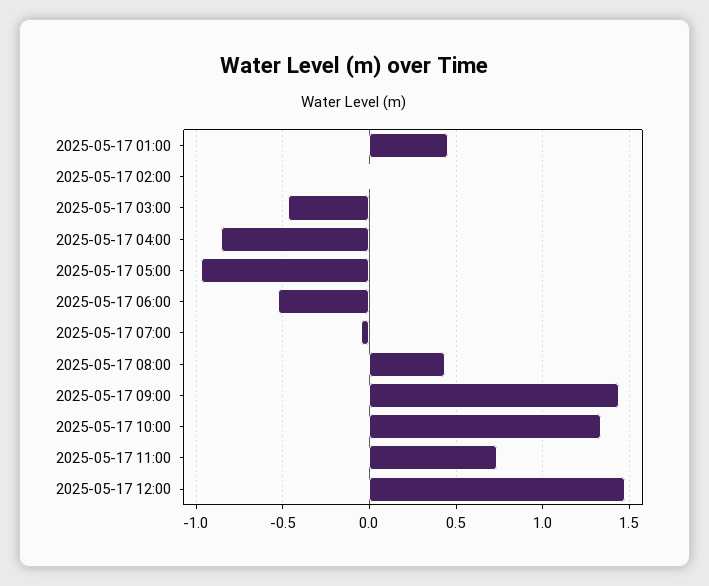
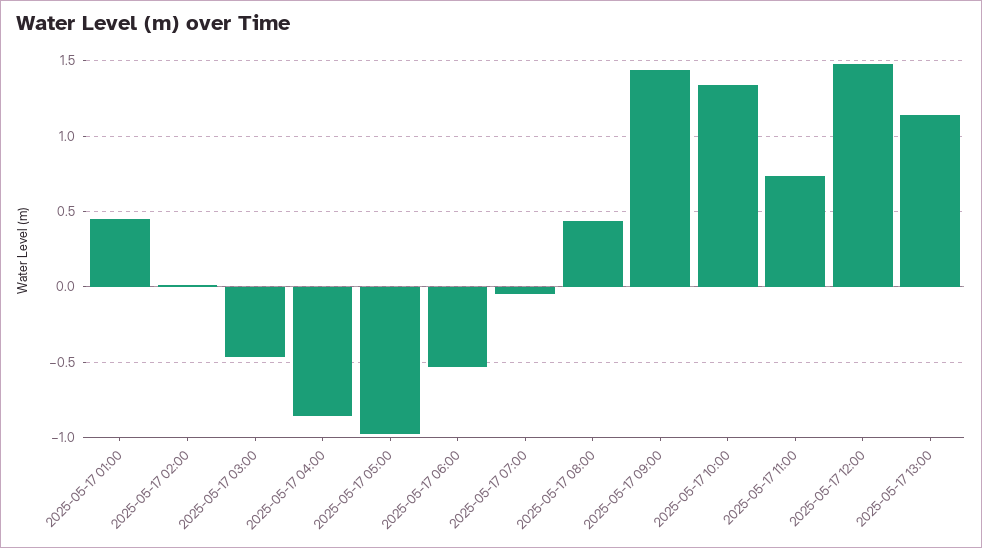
2025-05-17 13:00: none -> 1.15

